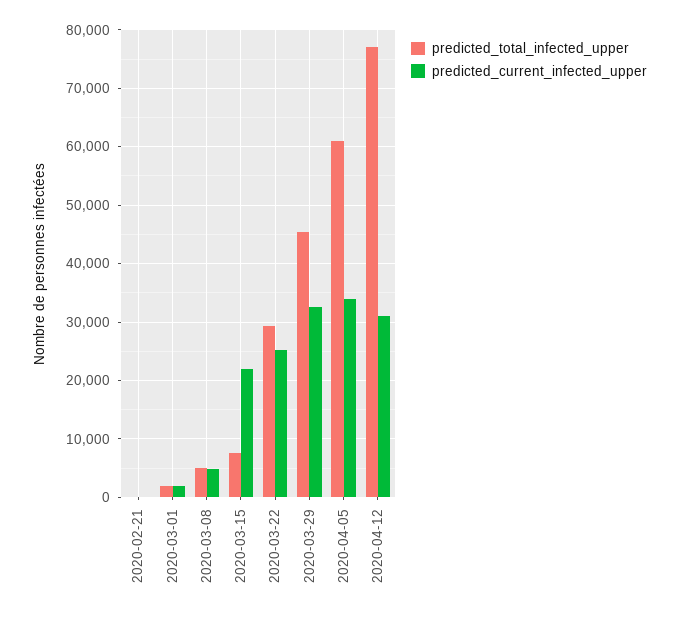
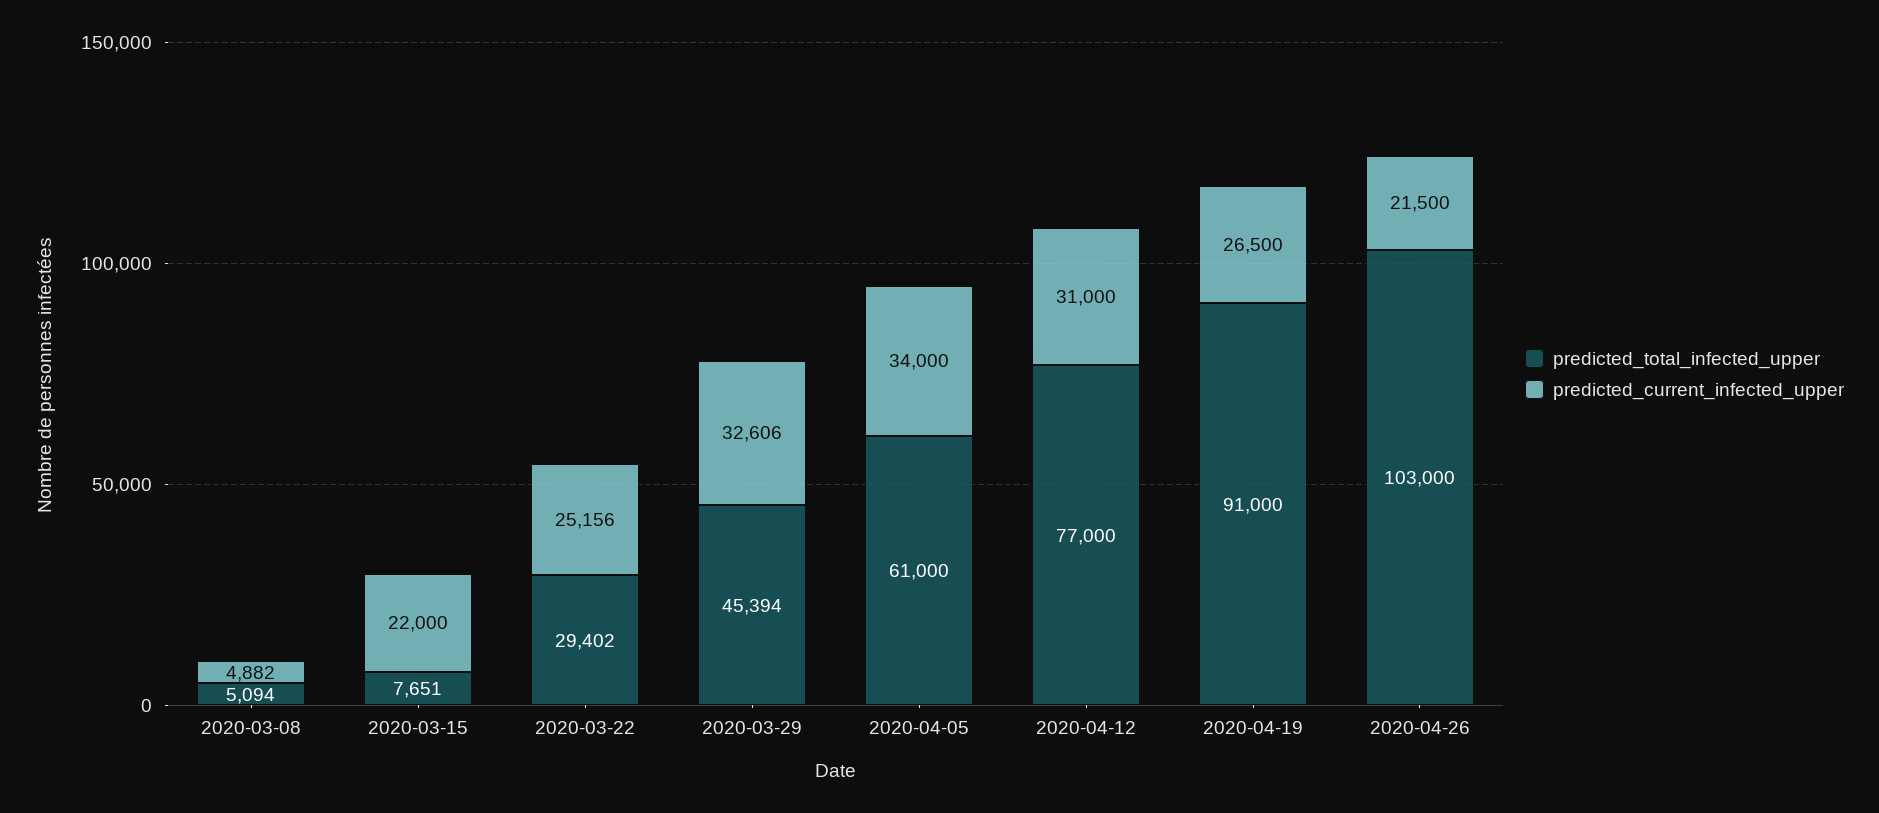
predicted_total_infected_upper, 2020-02-21: 0 -> none
predicted_current_infected_upper, 2020-02-21: 0 -> none
predicted_total_infected_upper, 2020-03-01: 2000 -> none
predicted_current_infected_upper, 2020-03-01: 2000 -> none
predicted_total_infected_upper, 2020-04-19: none -> 91000
predicted_current_infected_upper, 2020-04-19: none -> 26500
predicted_total_infected_upper, 2020-04-26: none -> 103000
predicted_current_infected_upper, 2020-04-26: none -> 21500

